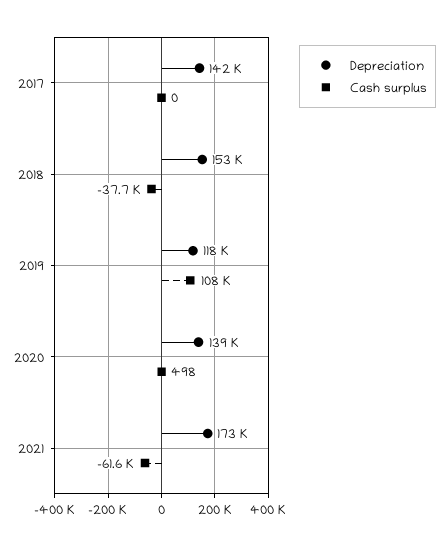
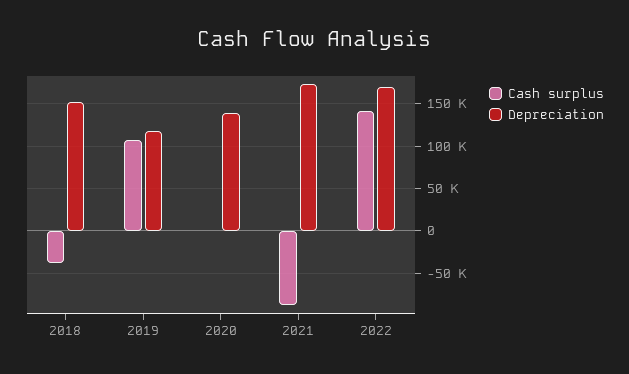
Depreciation, 2017: 142000 -> none
Cash surplus, 2017: 0 -> none
Cash surplus, 2021: -61600 -> -90000
Cash surplus, 2022: none -> 140000
Depreciation, 2022: none -> 170000

